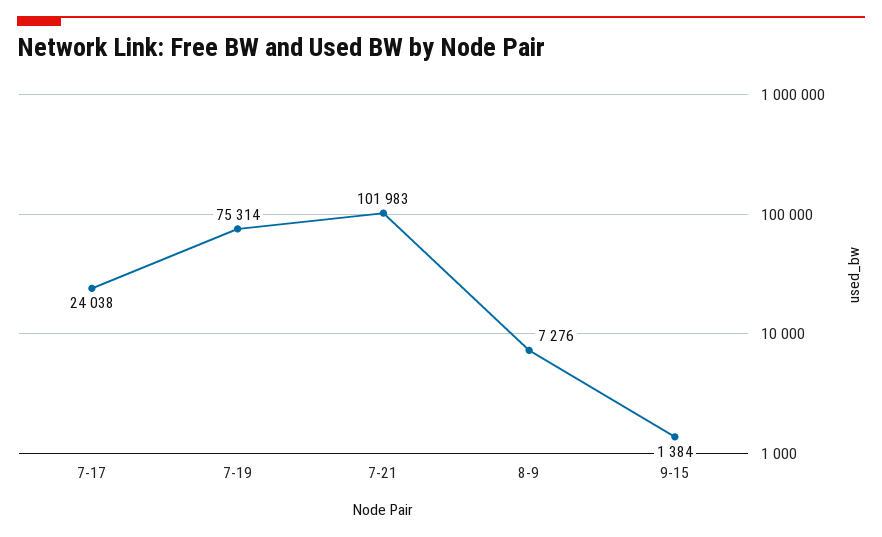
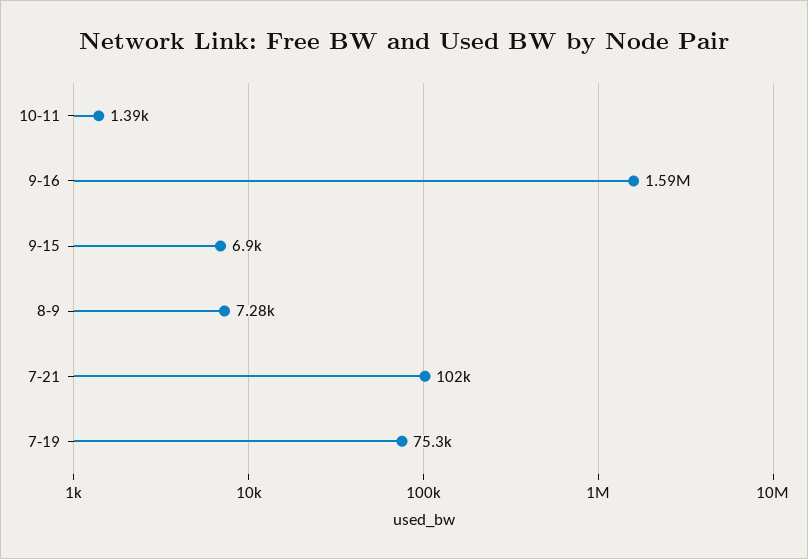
7-17: 24038 -> none
9-15: 1384 -> 6900
10-11: none -> 1390
9-16: none -> 1590000

